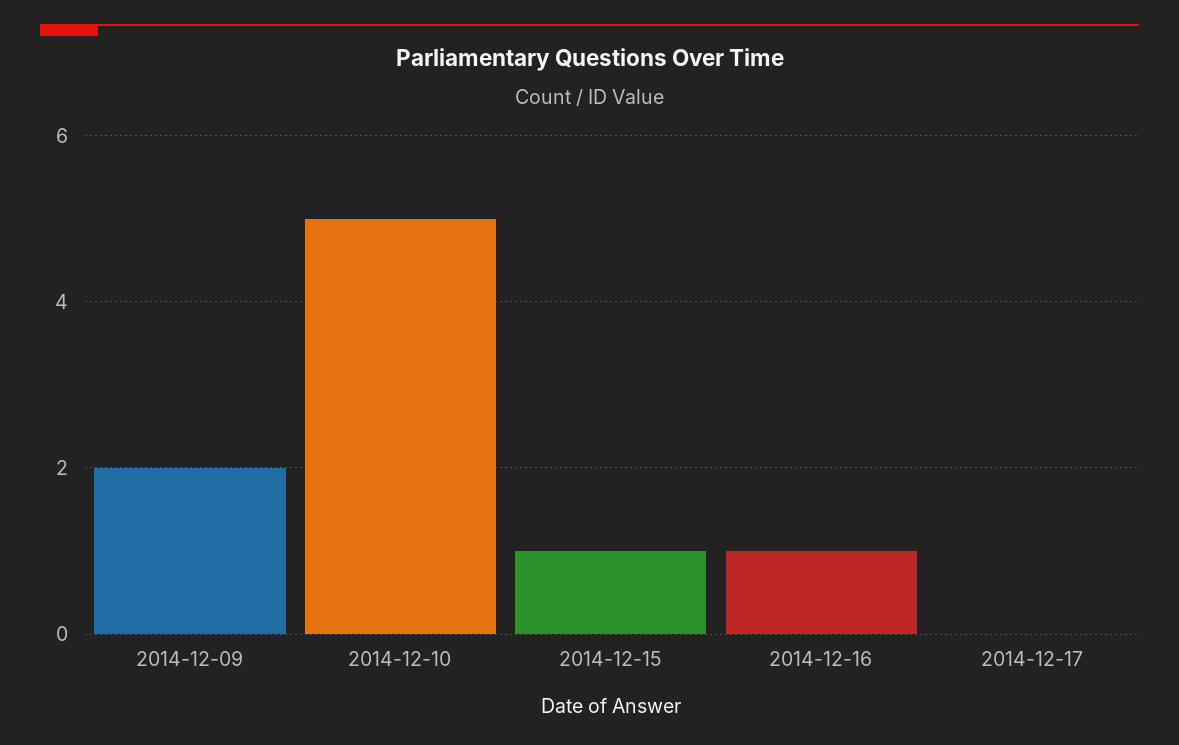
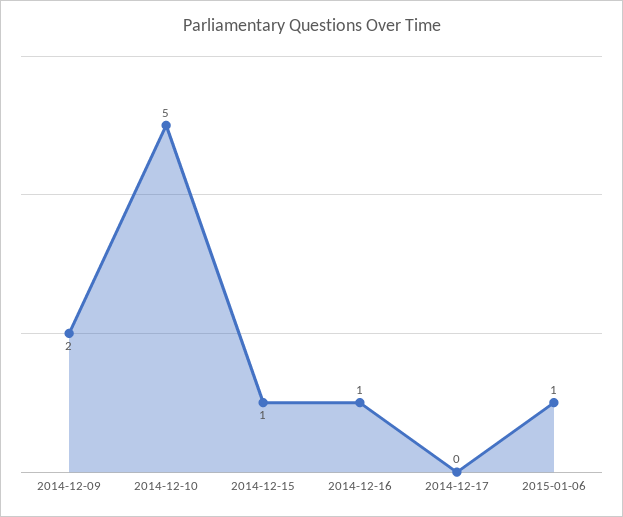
2015-01-06: none -> 1

